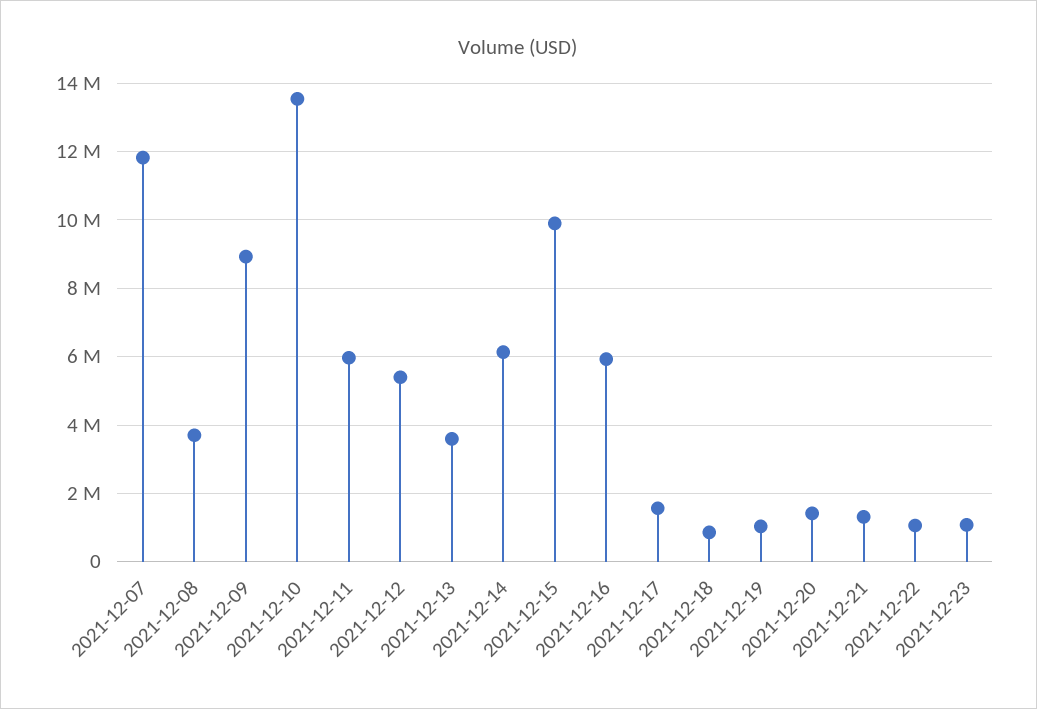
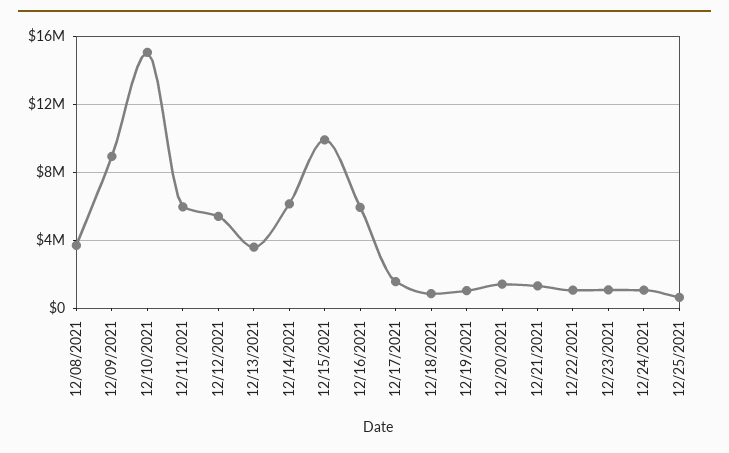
2021-12-07: 11800000 -> none
2021-12-10: 13600000 -> 15000000
12/24/2021: none -> 1000000
12/25/2021: none -> 500000

